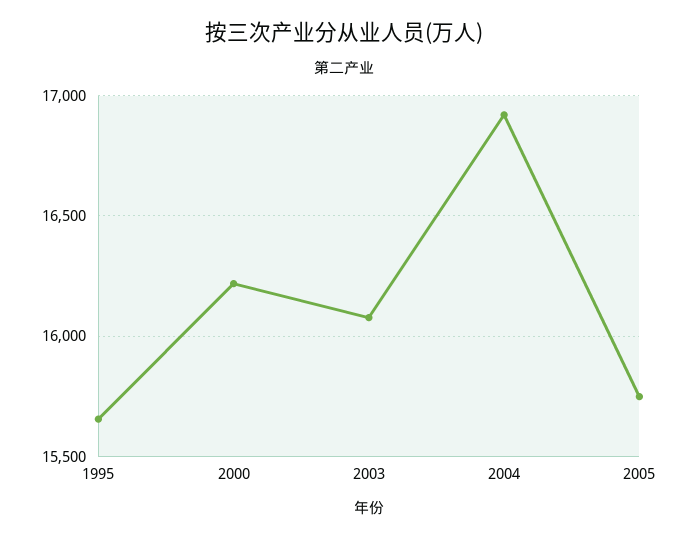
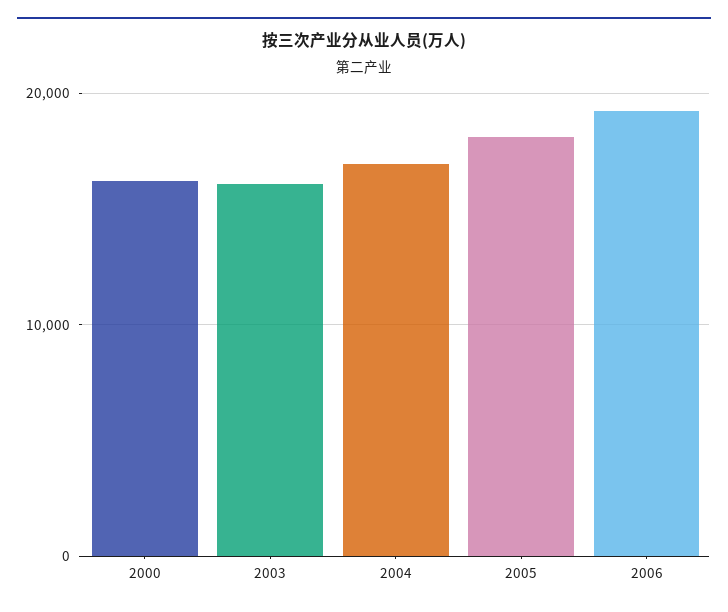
1995: 15650 -> none
2005: 15750 -> 18000
2006: none -> 19000

